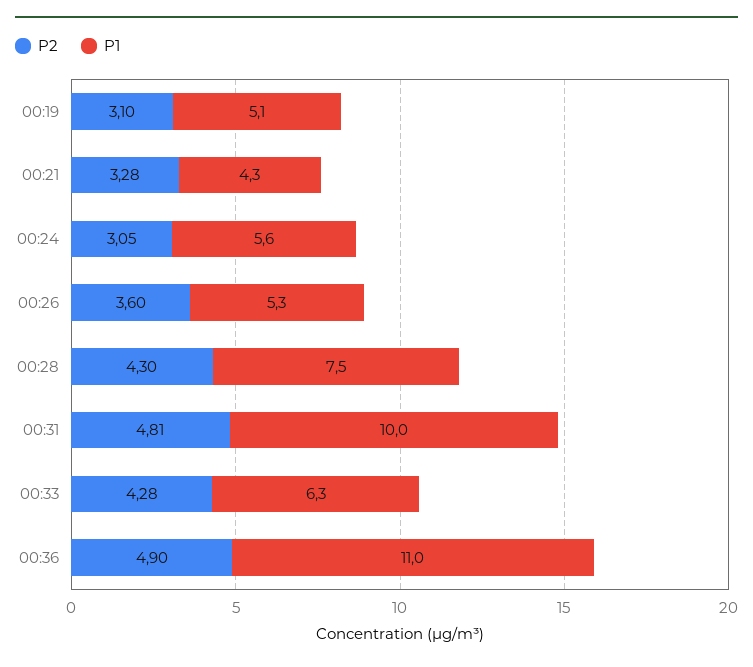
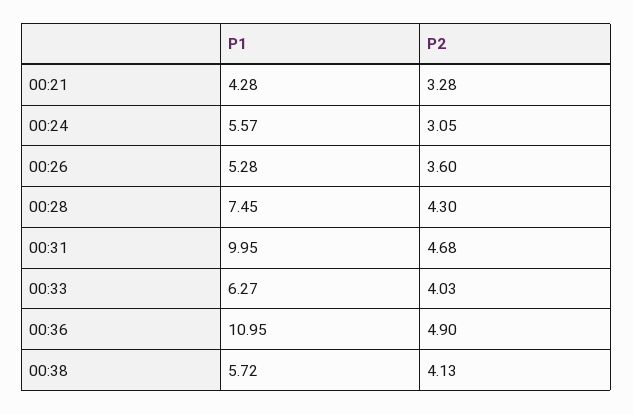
P2, 00:19: 3.1 -> none
P1, 00:19: 5.1 -> none
P2, 00:31: 4.81 -> 4.68
P2, 00:33: 4.28 -> 4.03
P1, 00:38: none -> 5.72
P2, 00:38: none -> 4.13

